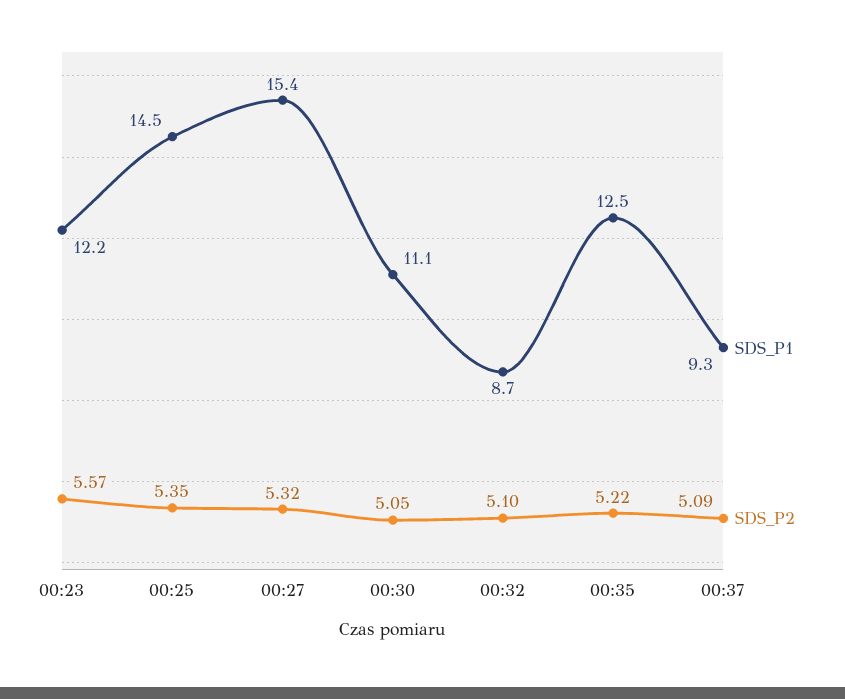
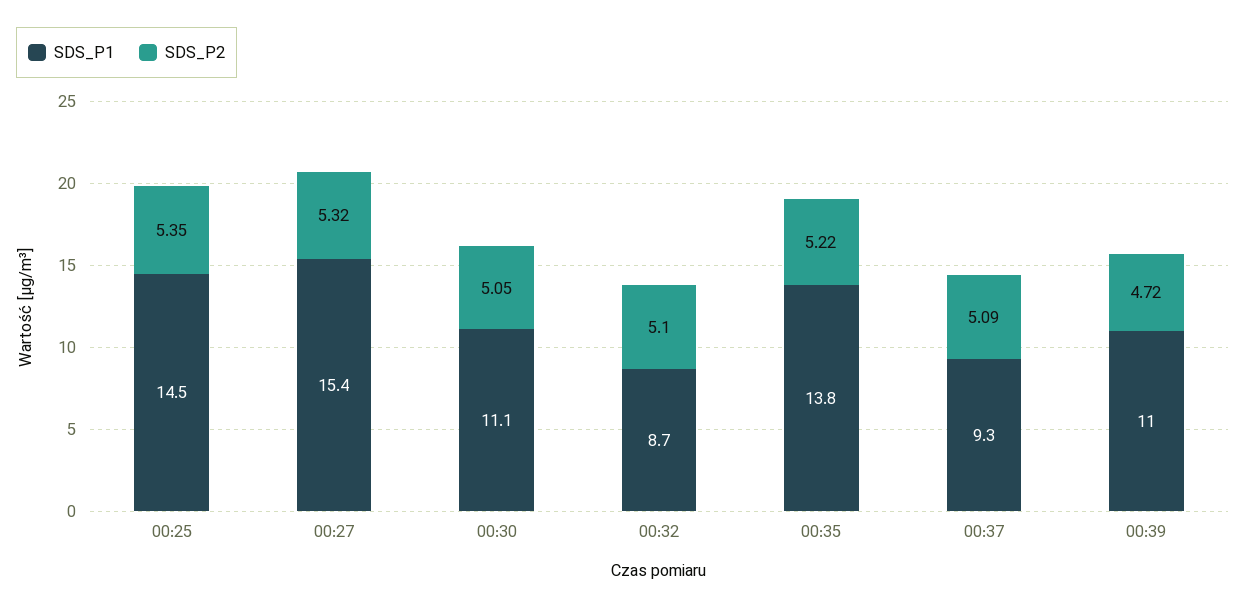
SDS_P1, 00:23: 12.2 -> none
SDS_P2, 00:23: 5.57 -> none
SDS_P1, 00:35: 12.5 -> 13.8
SDS_P1, 00:39: none -> 11
SDS_P2, 00:39: none -> 4.72

